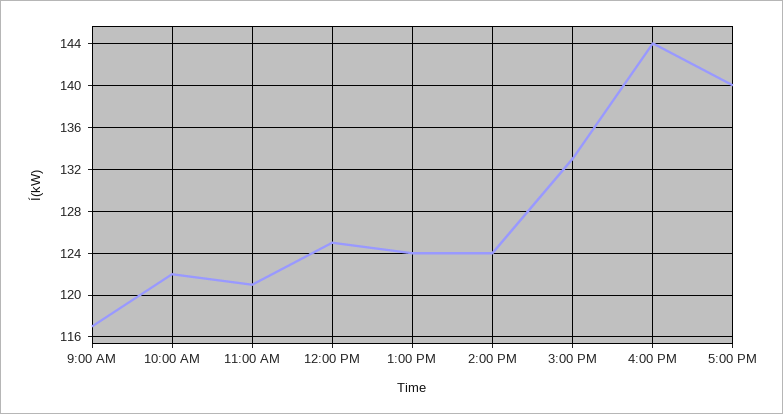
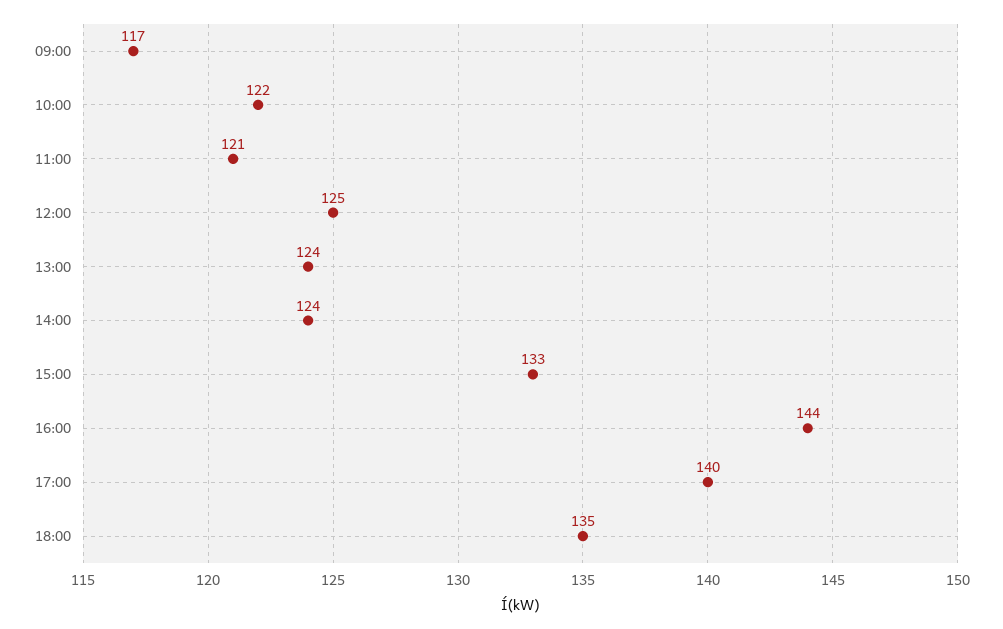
18:00: none -> 135

